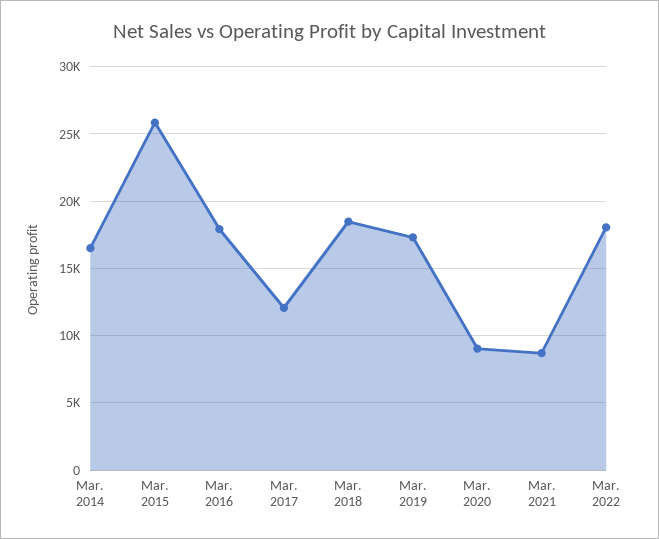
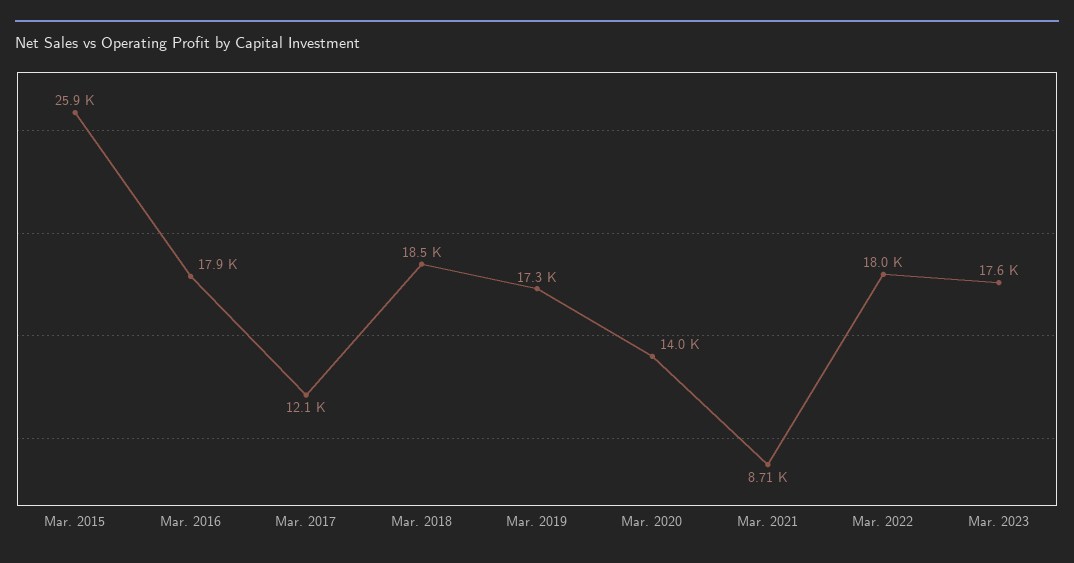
Mar. 2014: 16500 -> none
Mar. 2020: 9000 -> 14000
Mar. 2023: none -> 17600

